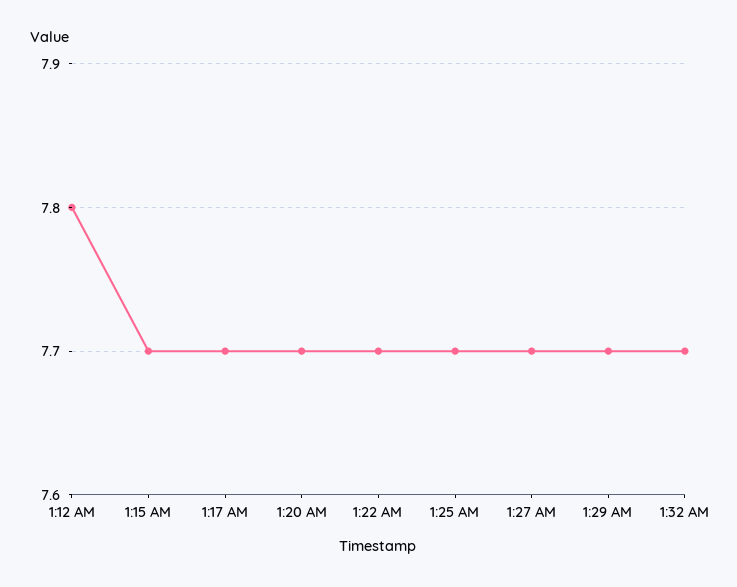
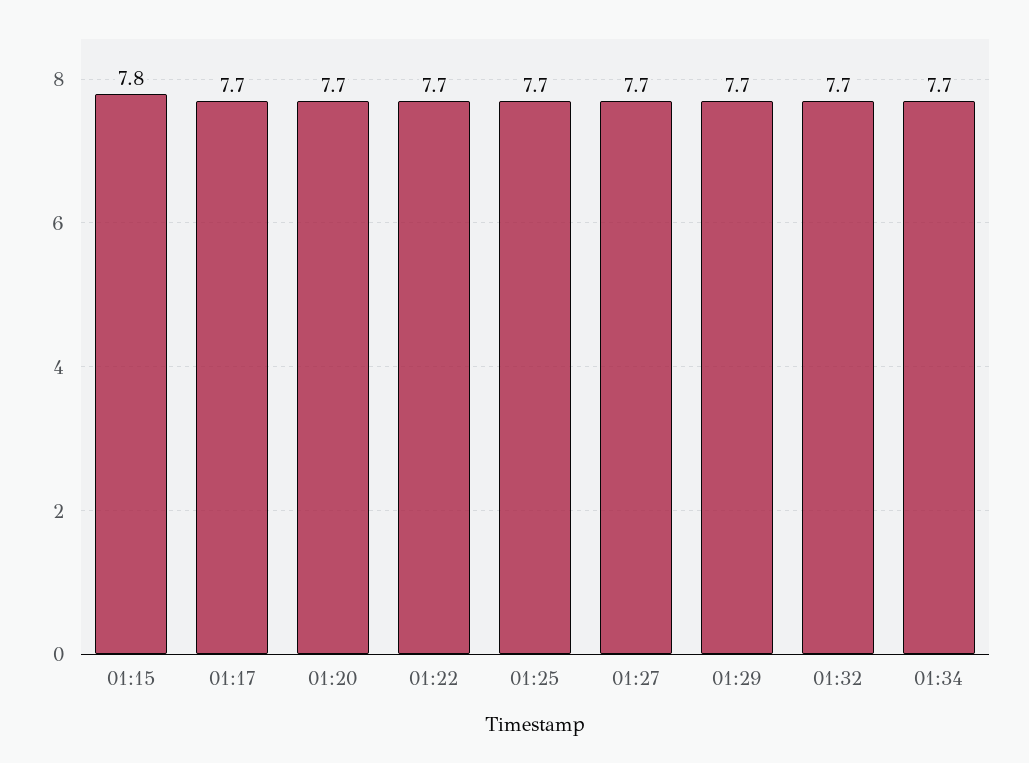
1:12 AM: 7.8 -> none
1:15 AM: 7.7 -> 7.8
01:34: none -> 7.7

